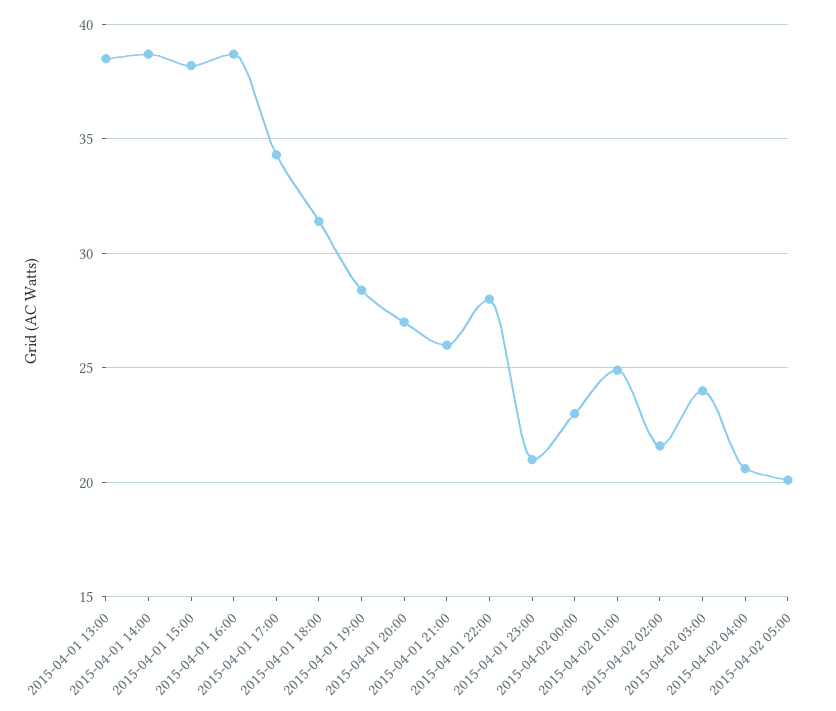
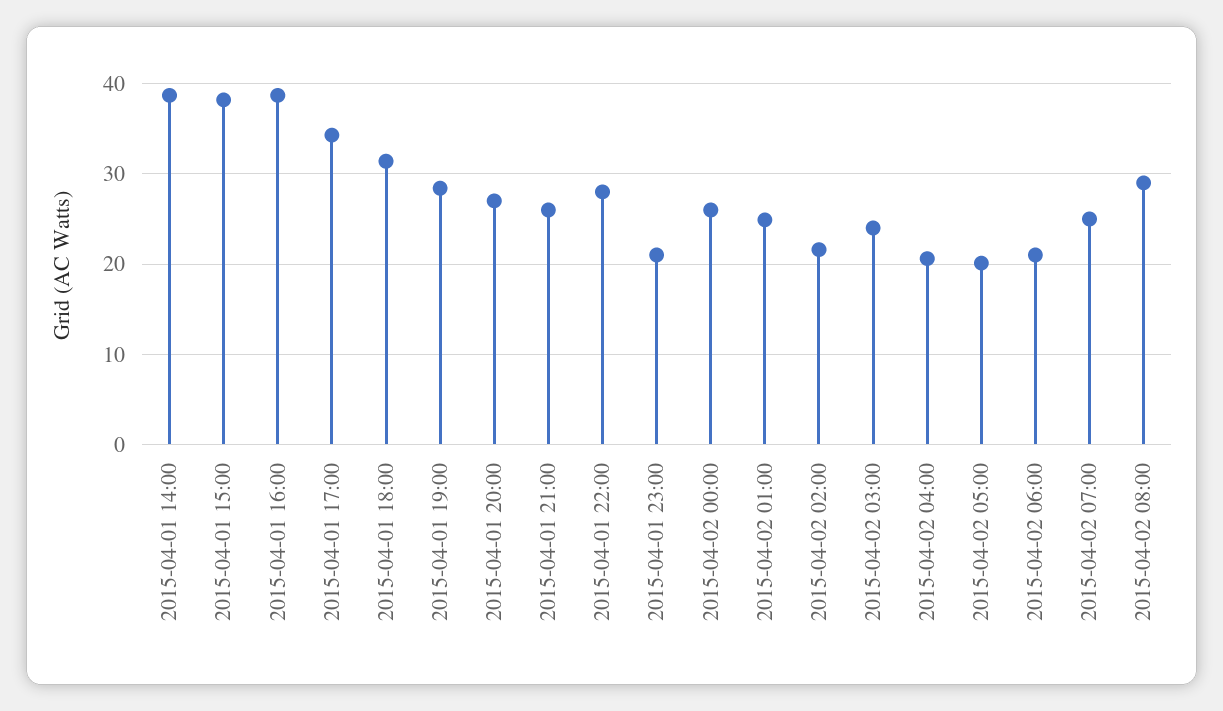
2015-04-01 13:00: 38.5 -> none
2015-04-02 00:00: 23 -> 26
2015-04-02 06:00: none -> 21
2015-04-02 07:00: none -> 25
2015-04-02 08:00: none -> 29

